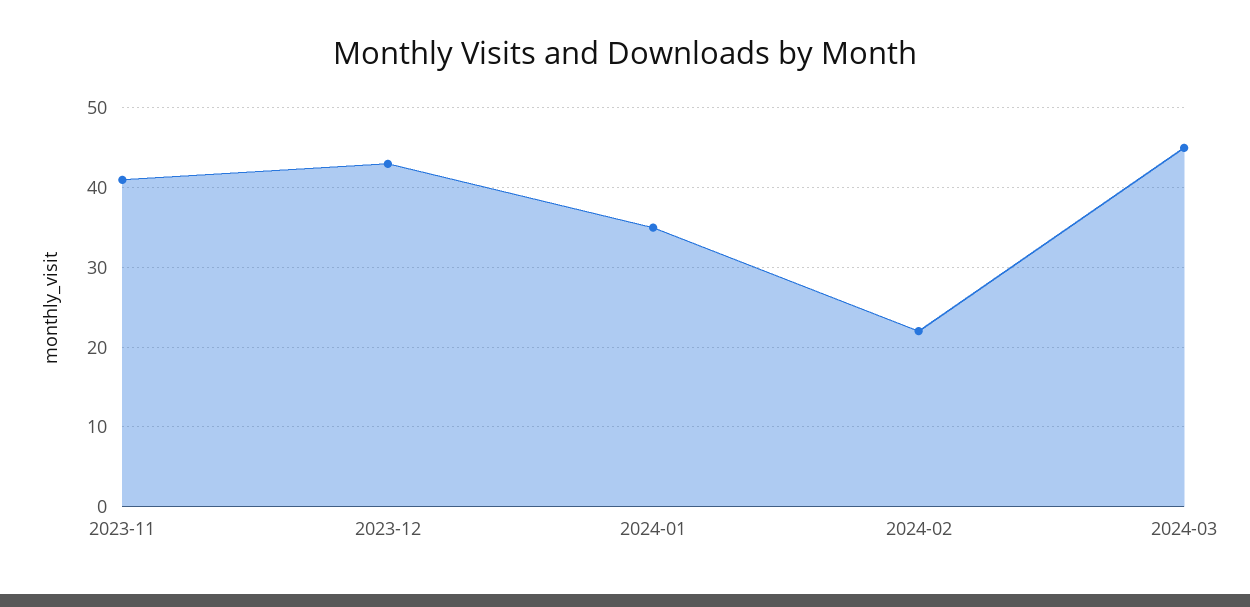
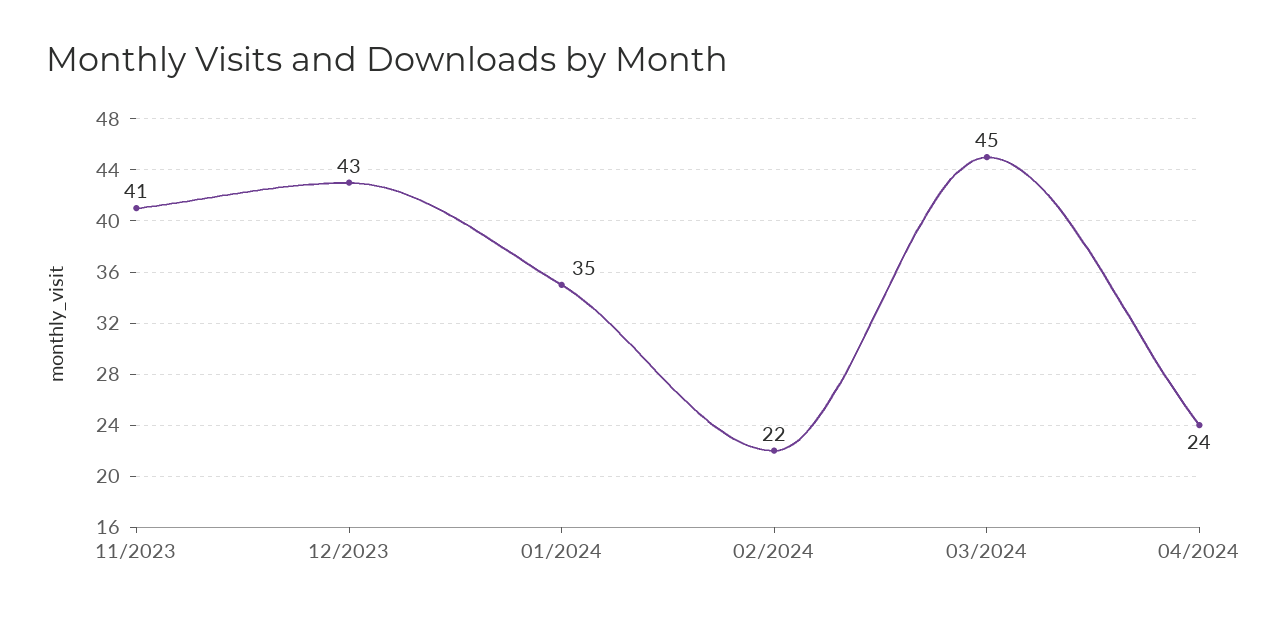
04/2024: none -> 24

